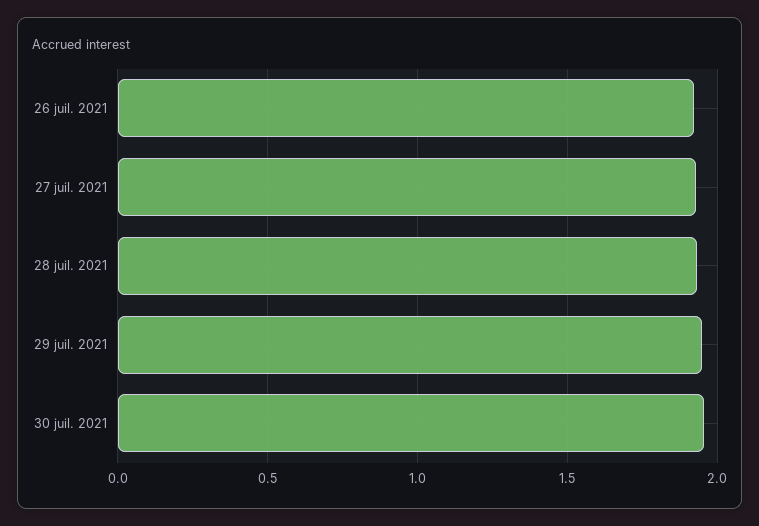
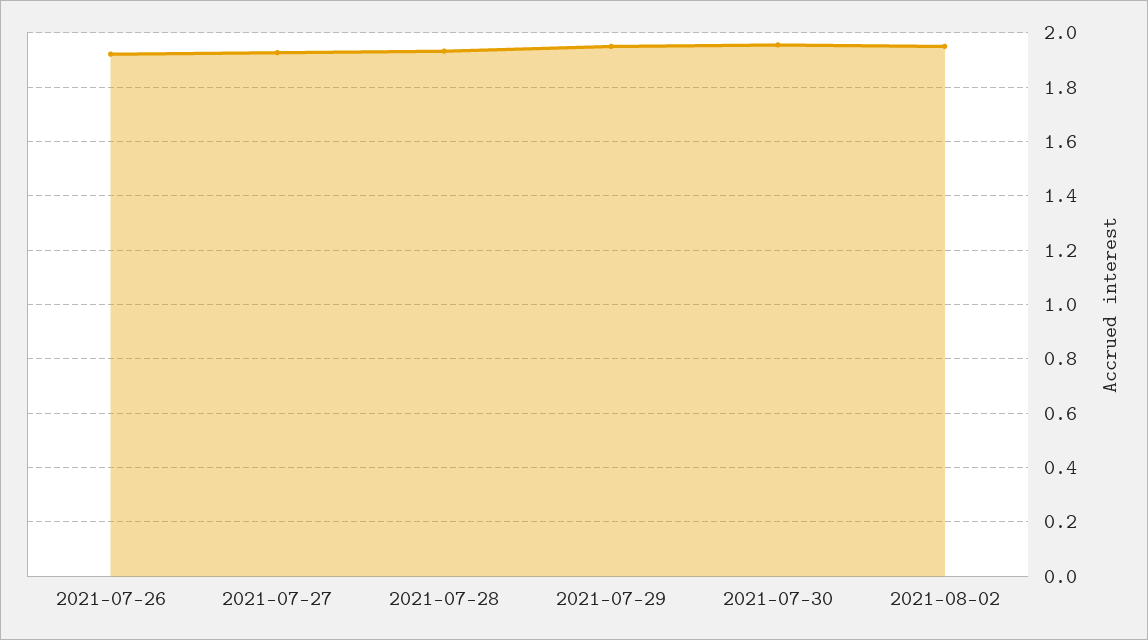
2021-08-02: none -> 1.95

